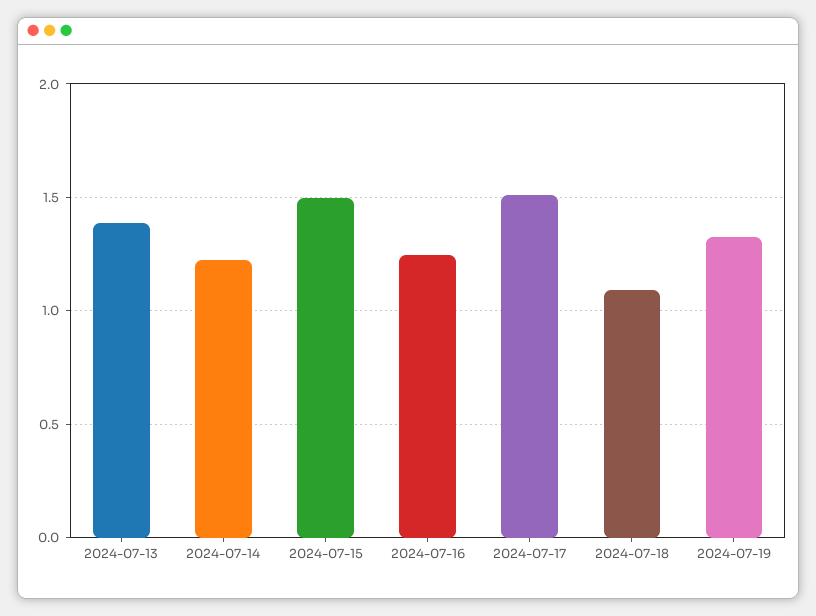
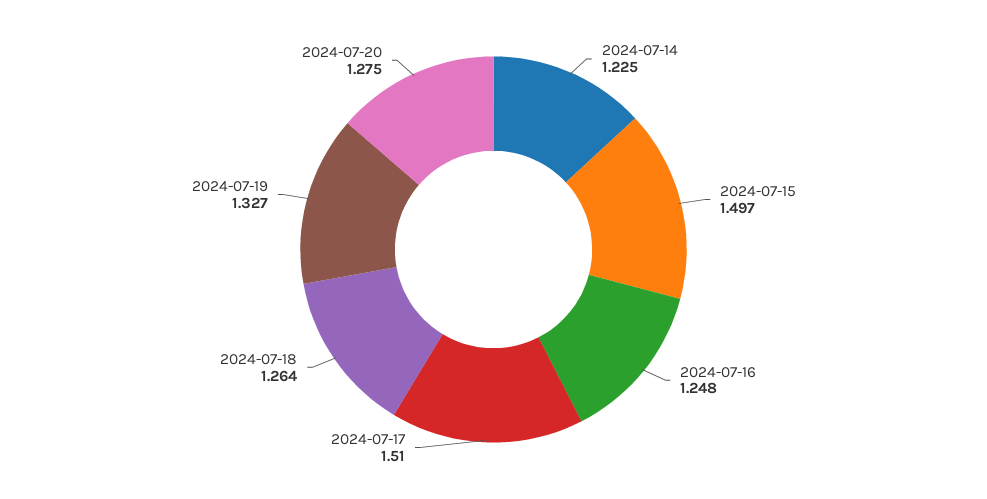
2024-07-13: 1.4 -> none
2024-07-18: 1.1 -> 1.264
2024-07-20: none -> 1.275

